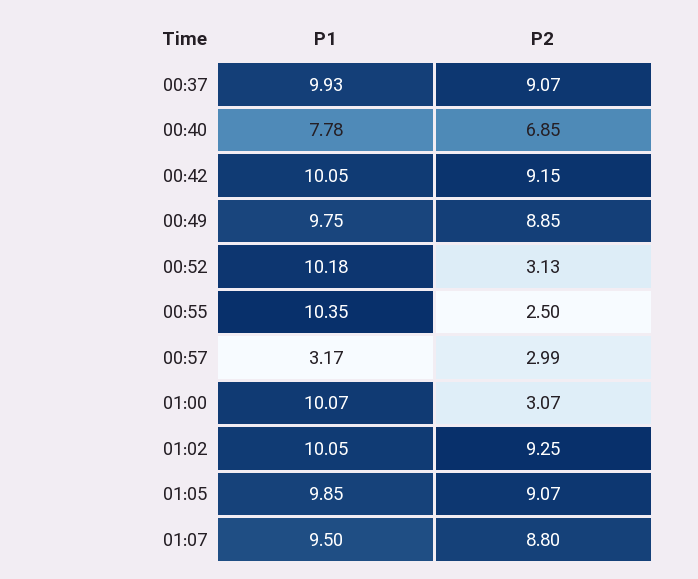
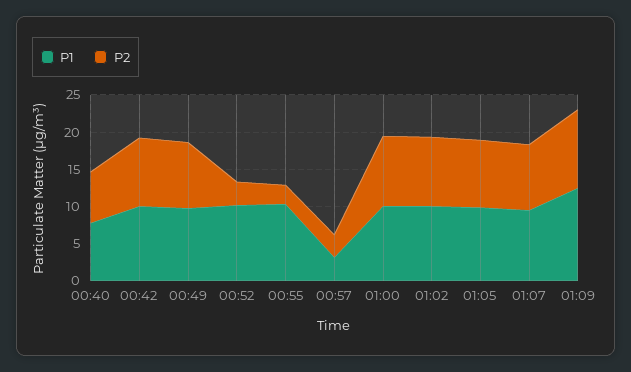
P1, 00:37: 9.93 -> none
P2, 00:37: 9.07 -> none
P2, 01:00: 3.07 -> 10
P1, 01:09: none -> 12.5
P2, 01:09: none -> 10

